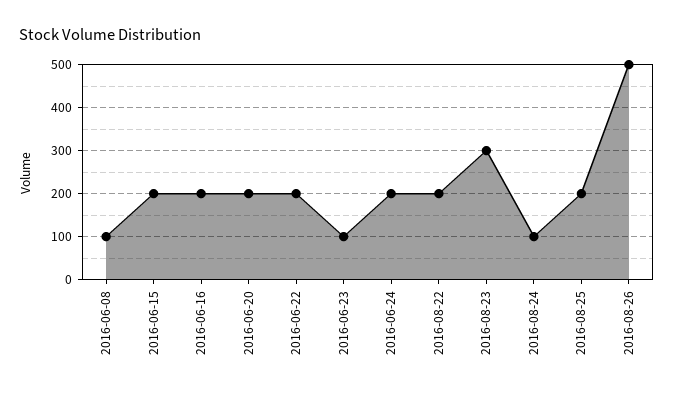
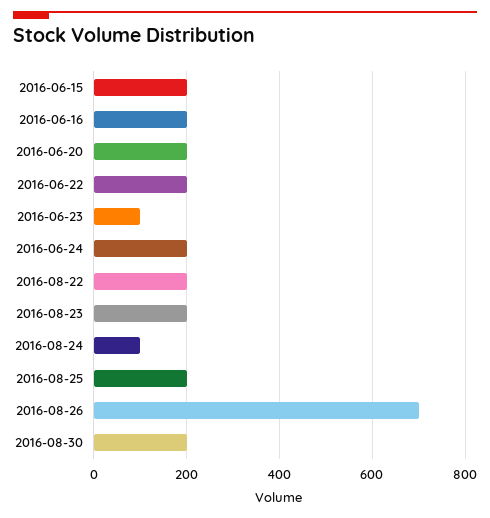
2016-06-08: 100 -> none
2016-08-23: 300 -> 200
2016-08-26: 500 -> 700
2016-08-30: none -> 200

